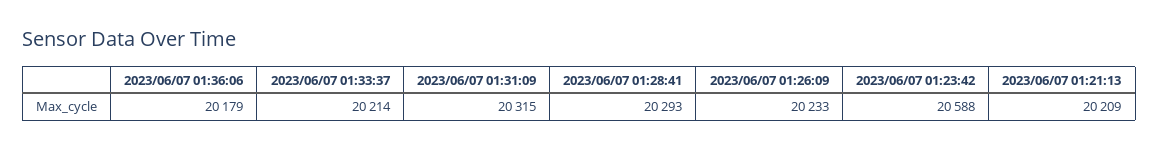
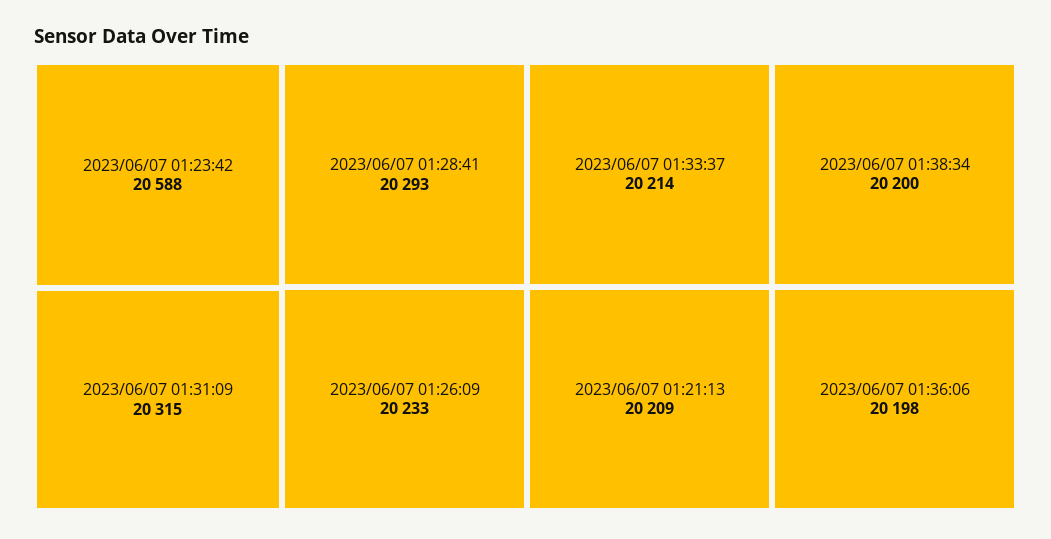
2023/06/07 01:36:06: 20179 -> 20198
2023/06/07 01:38:34: none -> 20200

